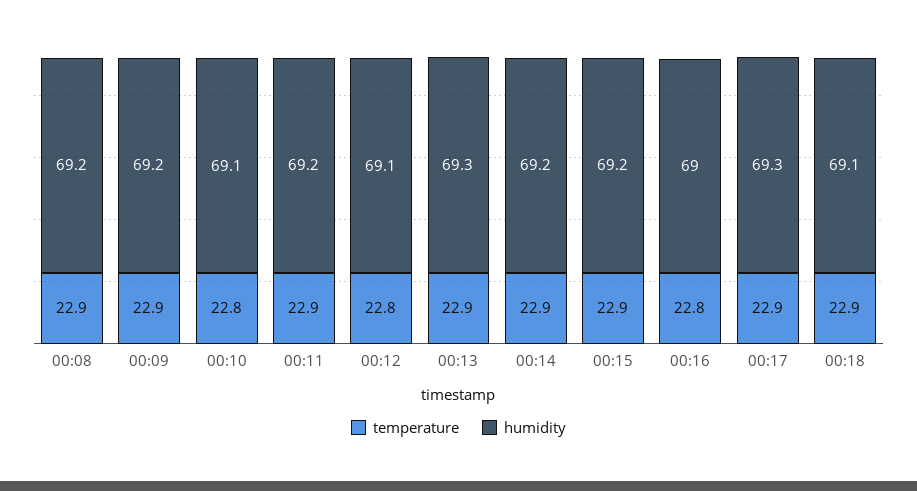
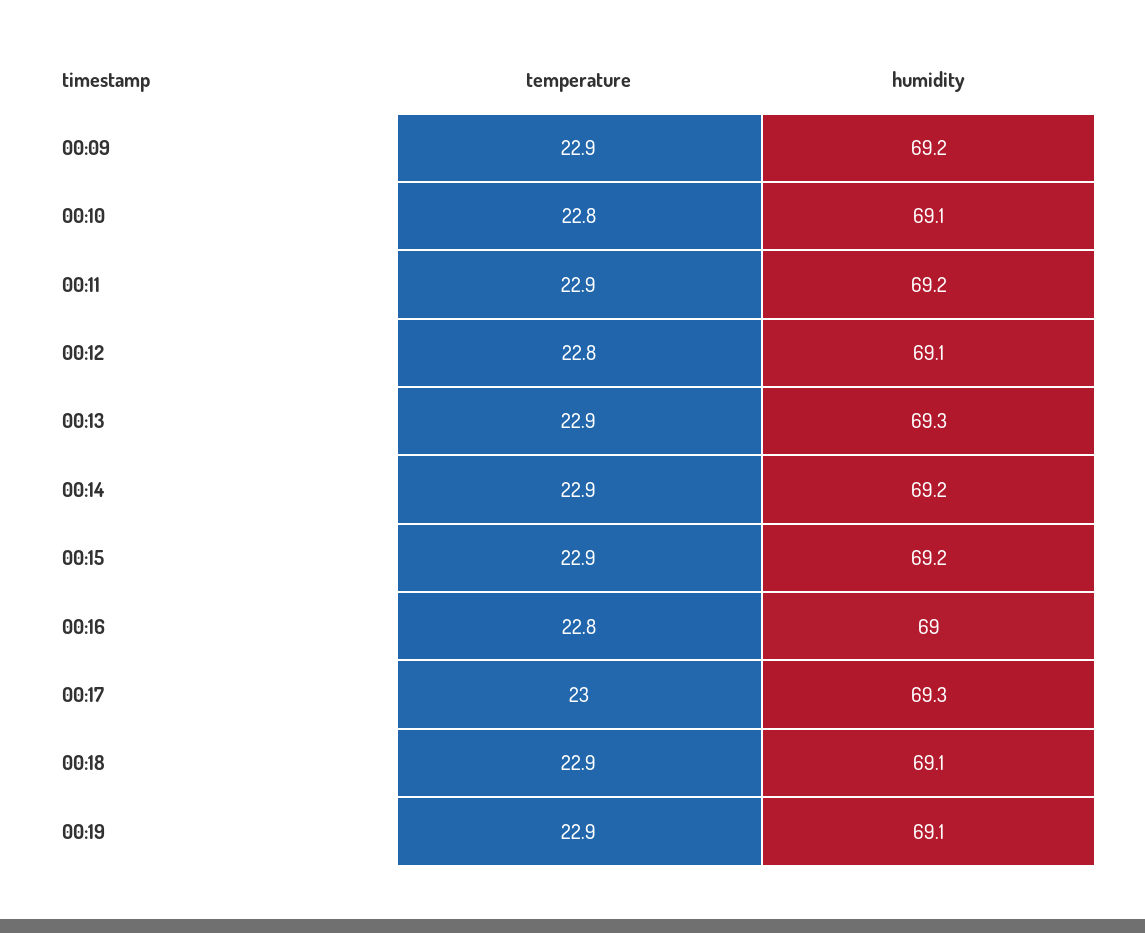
temperature, 00:08: 22.9 -> none
humidity, 00:08: 69.2 -> none
temperature, 00:17: 22.9 -> 23
temperature, 00:19: none -> 22.9
humidity, 00:19: none -> 69.1

